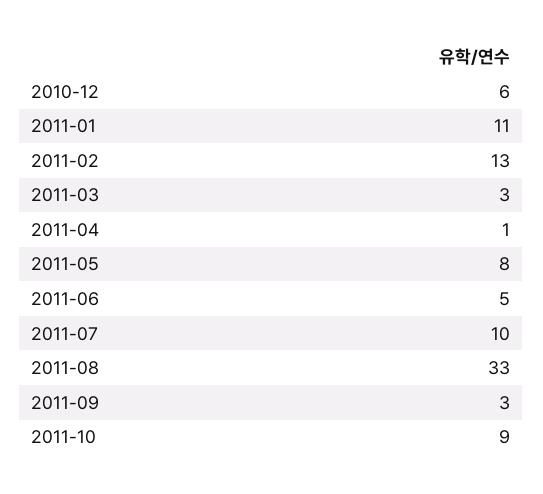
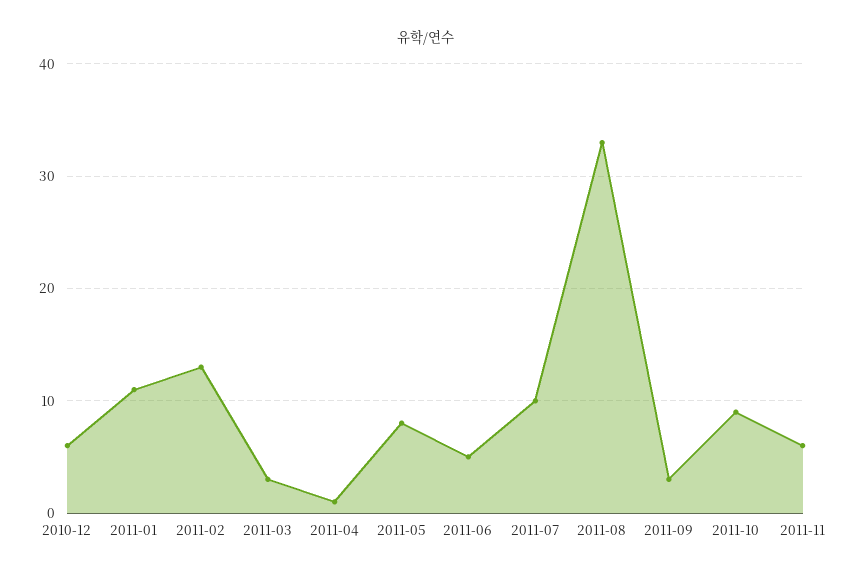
2011-11: none -> 6

